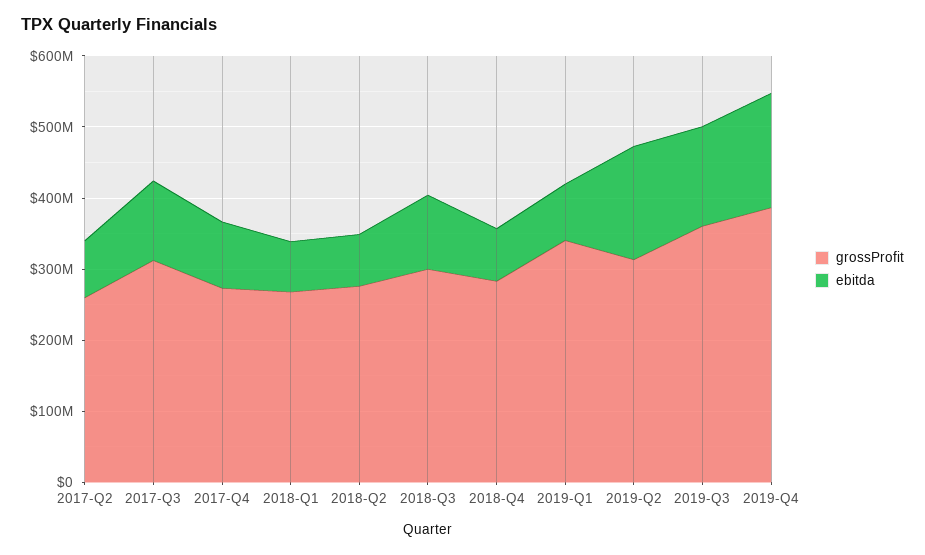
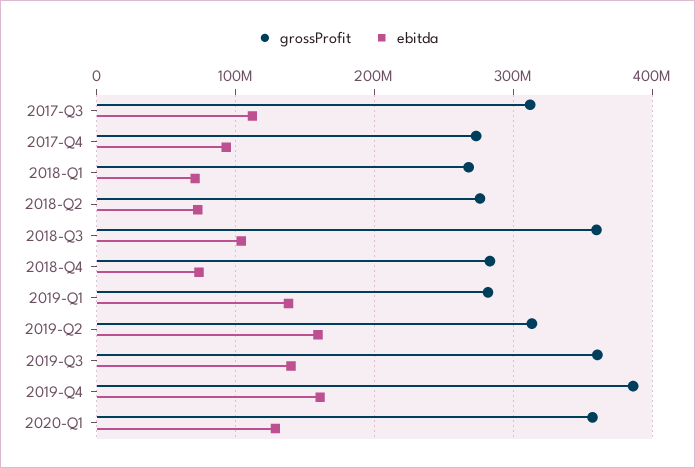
grossProfit, 2017-Q2: 260000000 -> none
ebitda, 2017-Q2: 80000000 -> none
grossProfit, 2018-Q3: 300000000 -> 360000000
grossProfit, 2019-Q1: 340000000 -> 280000000
ebitda, 2019-Q1: 80000000 -> 140000000
grossProfit, 2020-Q1: none -> 360000000
ebitda, 2020-Q1: none -> 130000000

